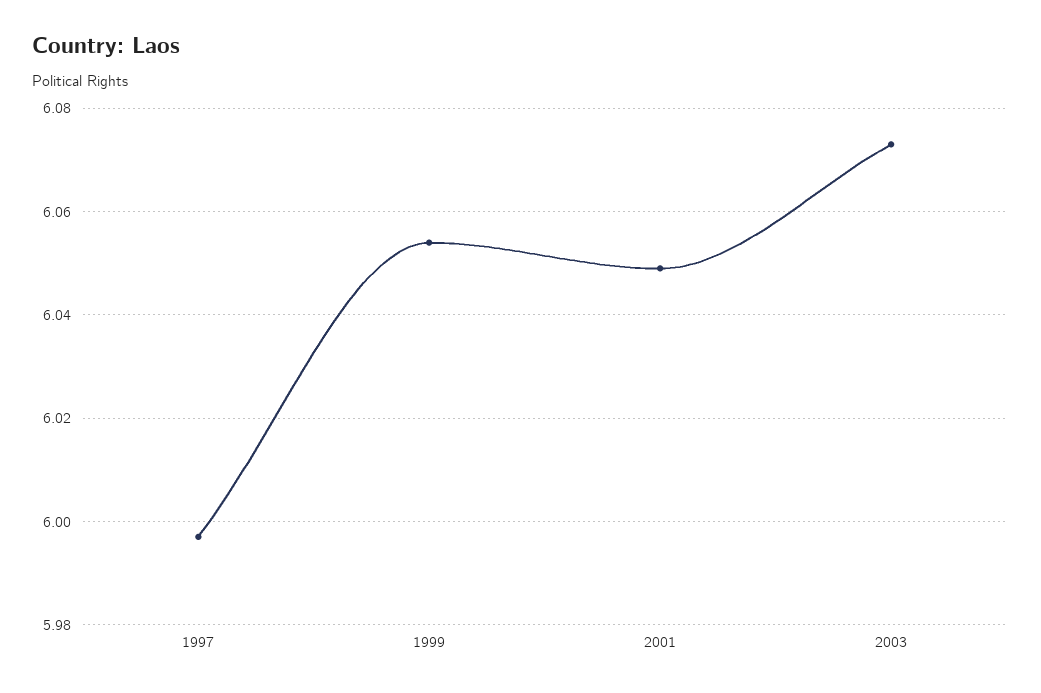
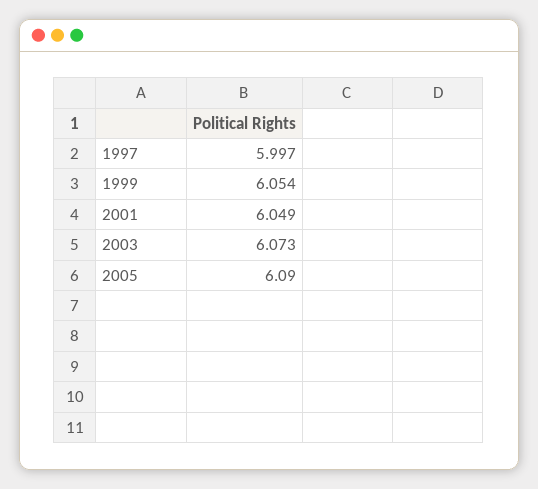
2005: none -> 6.09

